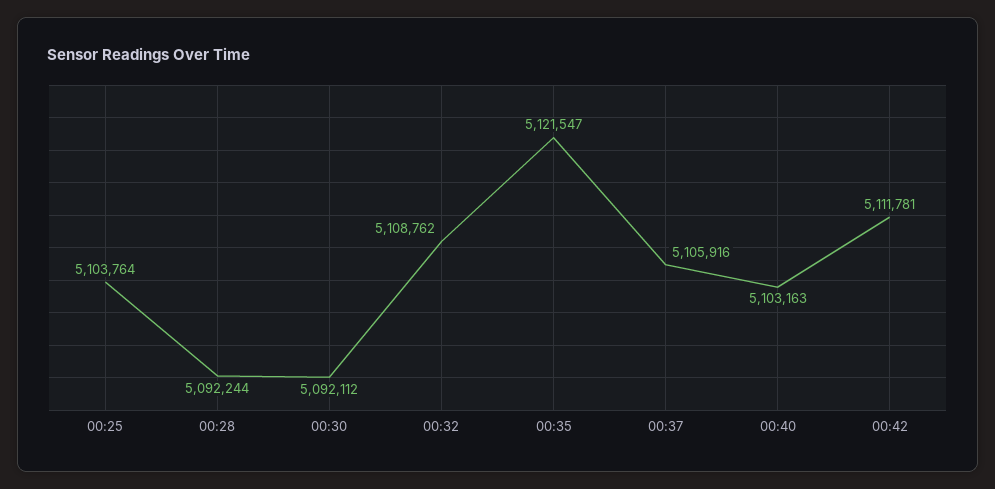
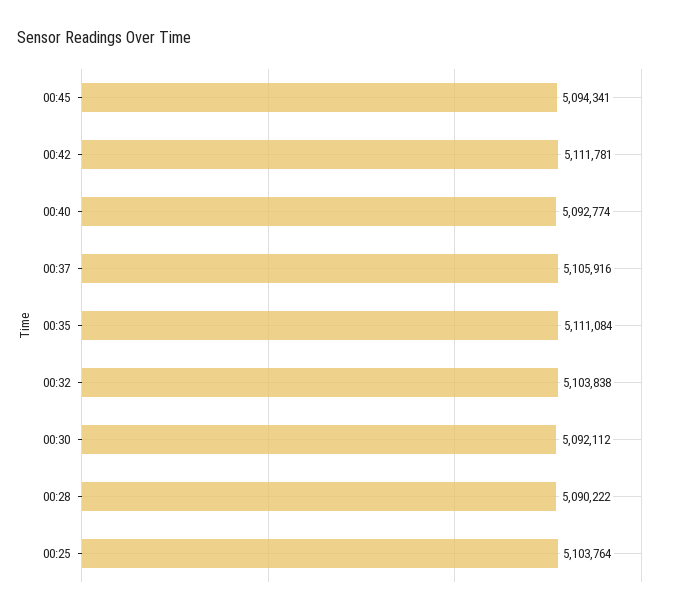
00:28: 5092244 -> 5090222
00:32: 5108762 -> 5103838
00:35: 5121547 -> 5111084
00:40: 5103163 -> 5092774
00:45: none -> 5094341

